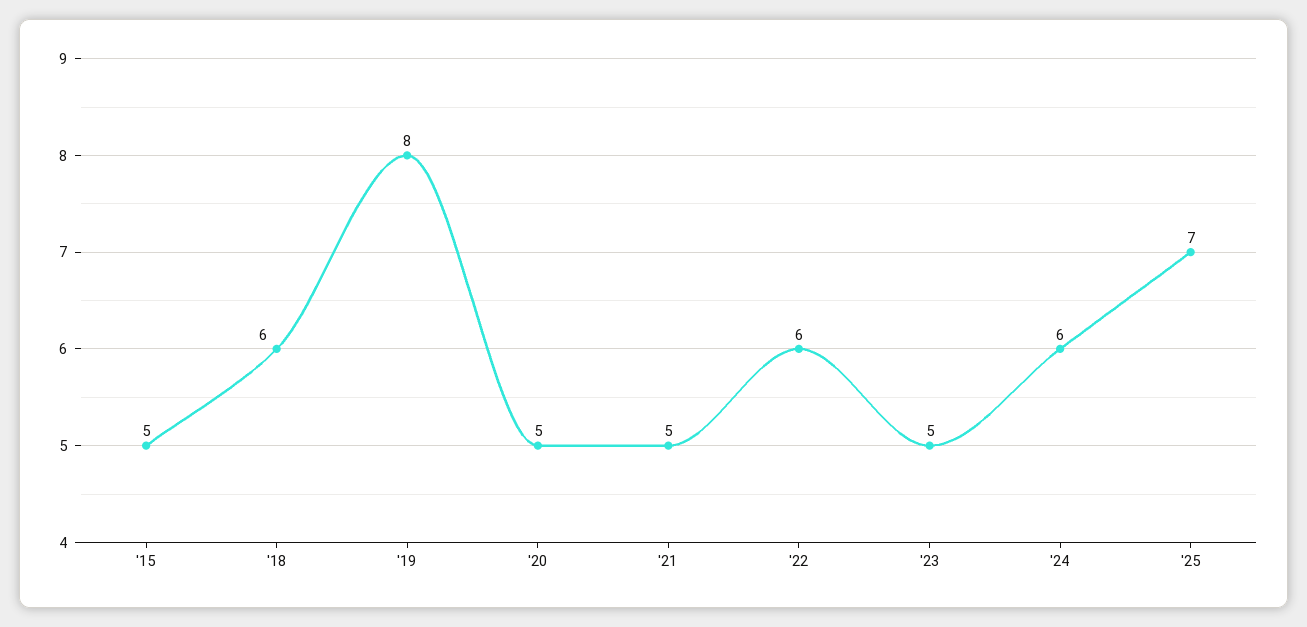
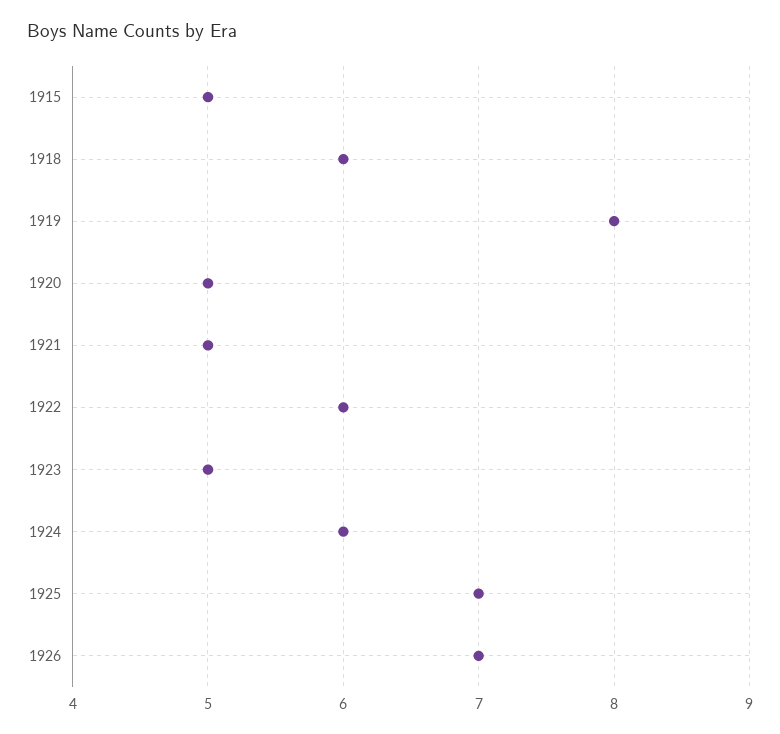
1926: none -> 7

